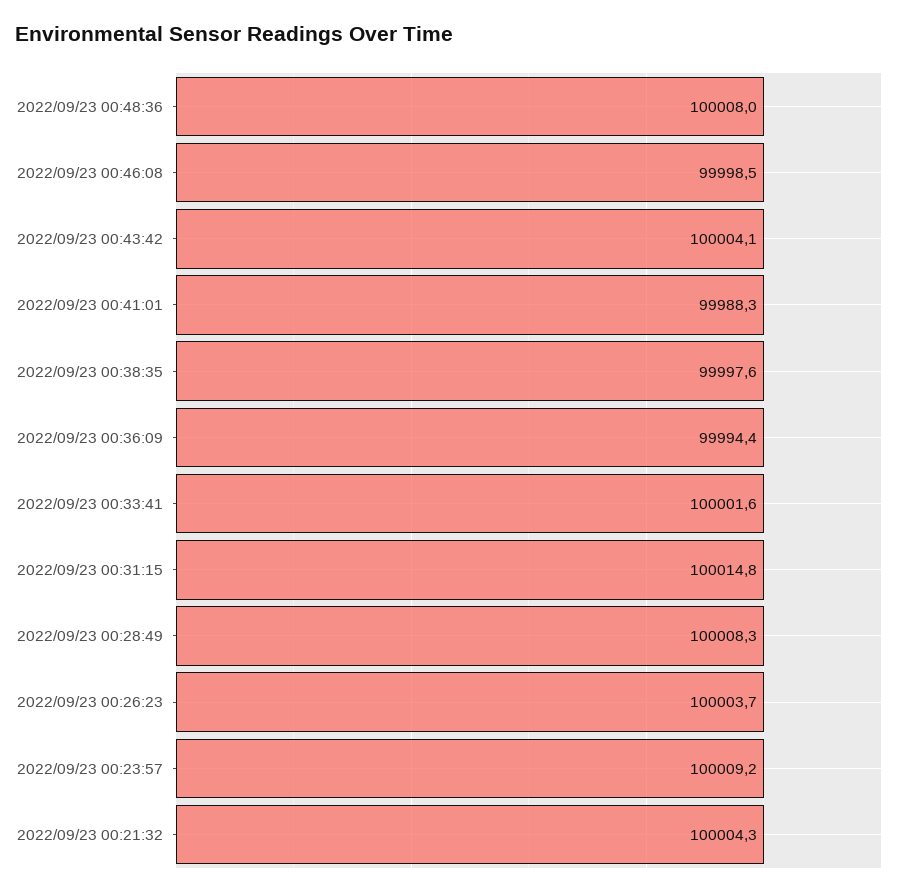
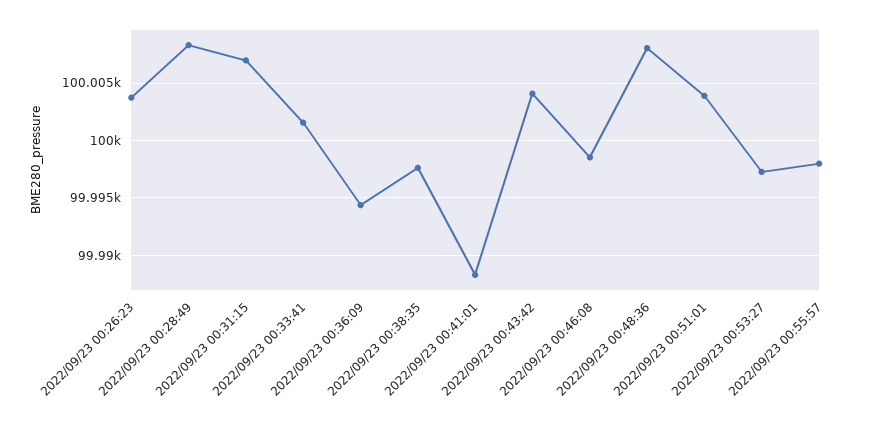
2022/09/23 00:31:15: 100014.8 -> 100007
2022/09/23 00:23:57: 100009.2 -> none
2022/09/23 00:21:32: 100004.3 -> none
2022/09/23 00:51:01: none -> 100004
2022/09/23 00:53:27: none -> 99997
2022/09/23 00:55:57: none -> 99998

